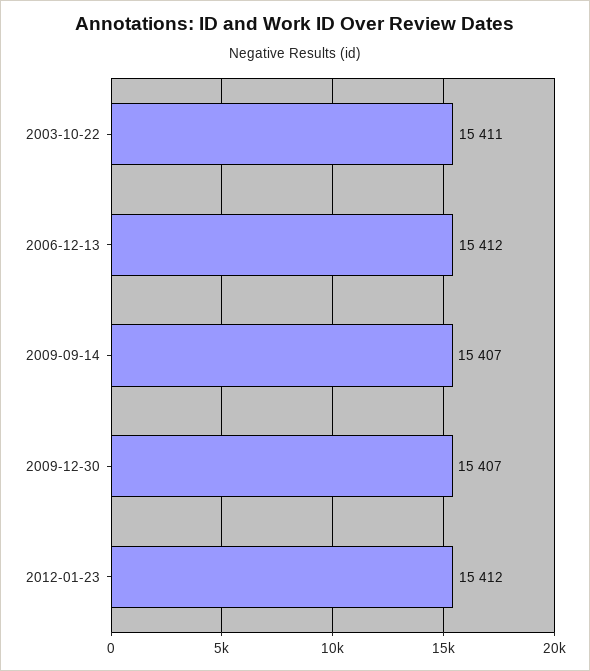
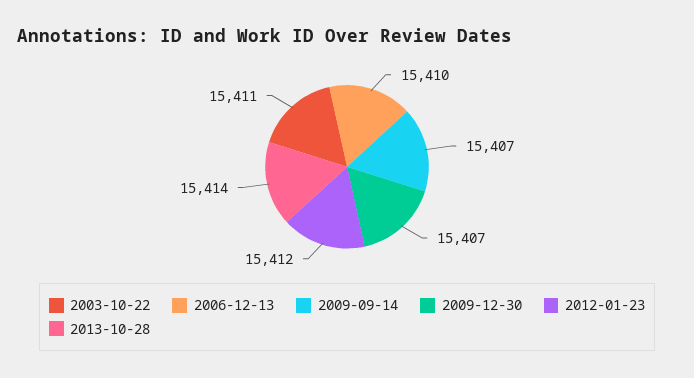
2006-12-13: 15412 -> 15410
2013-10-28: none -> 15414

